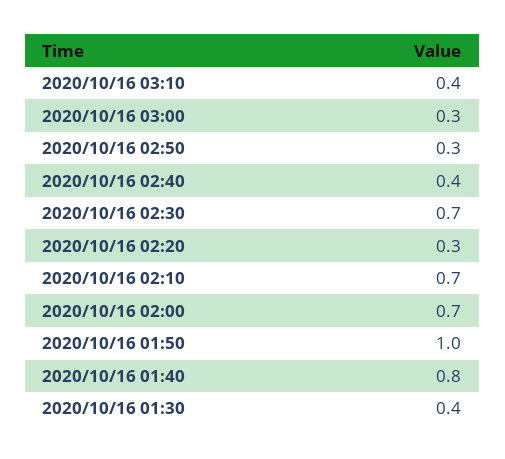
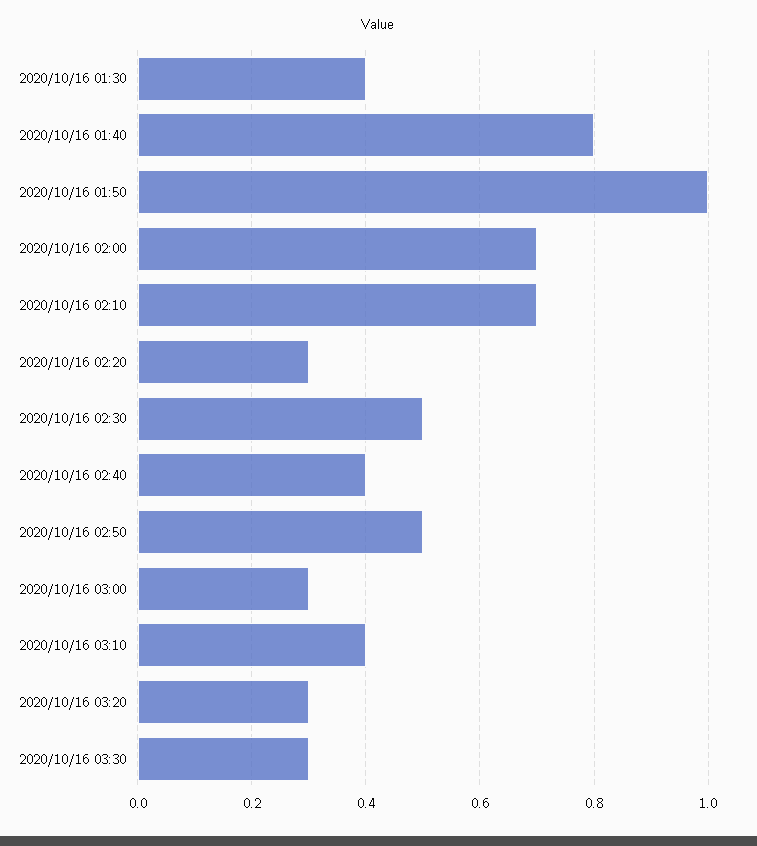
2020/10/16 02:50: 0.3 -> 0.5
2020/10/16 02:30: 0.7 -> 0.5
2020/10/16 03:20: none -> 0.3
2020/10/16 03:30: none -> 0.3

